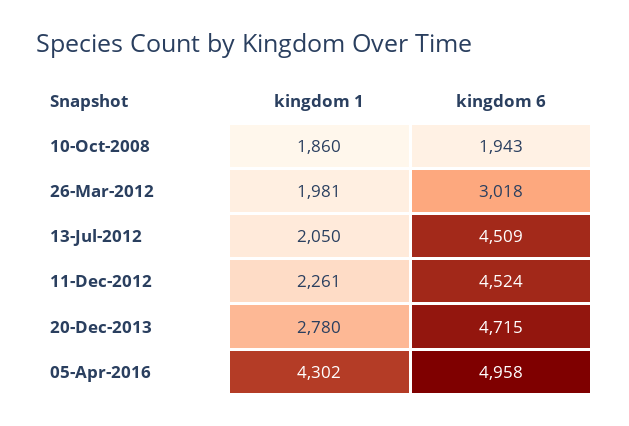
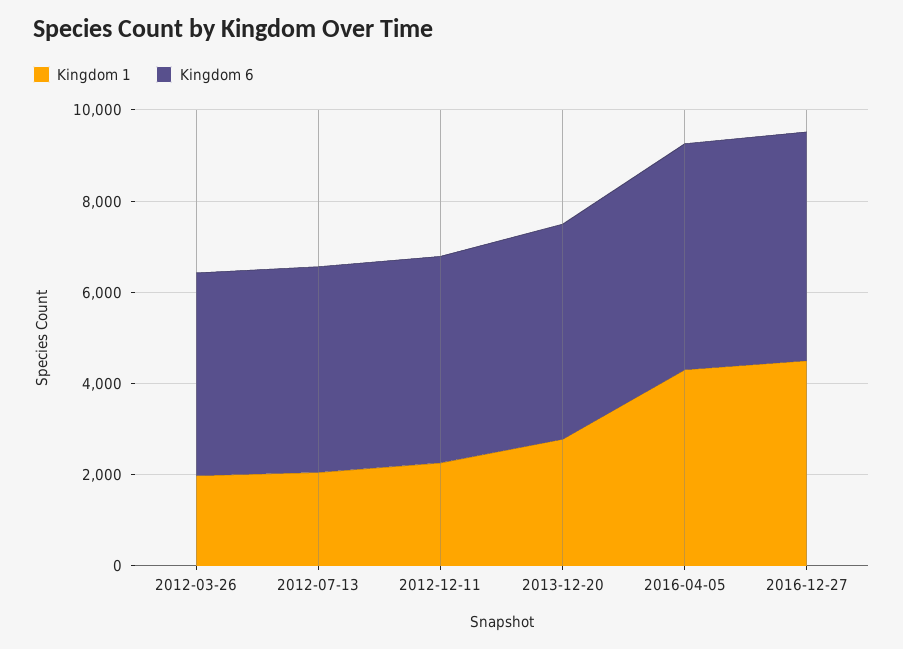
kingdom 1, 10-Oct-2008: 1860 -> none
kingdom 6, 10-Oct-2008: 1943 -> none
kingdom 6, 26-Mar-2012: 3018 -> 4500
kingdom 1, 2016-12-27: none -> 4500
kingdom 6, 2016-12-27: none -> 5000

